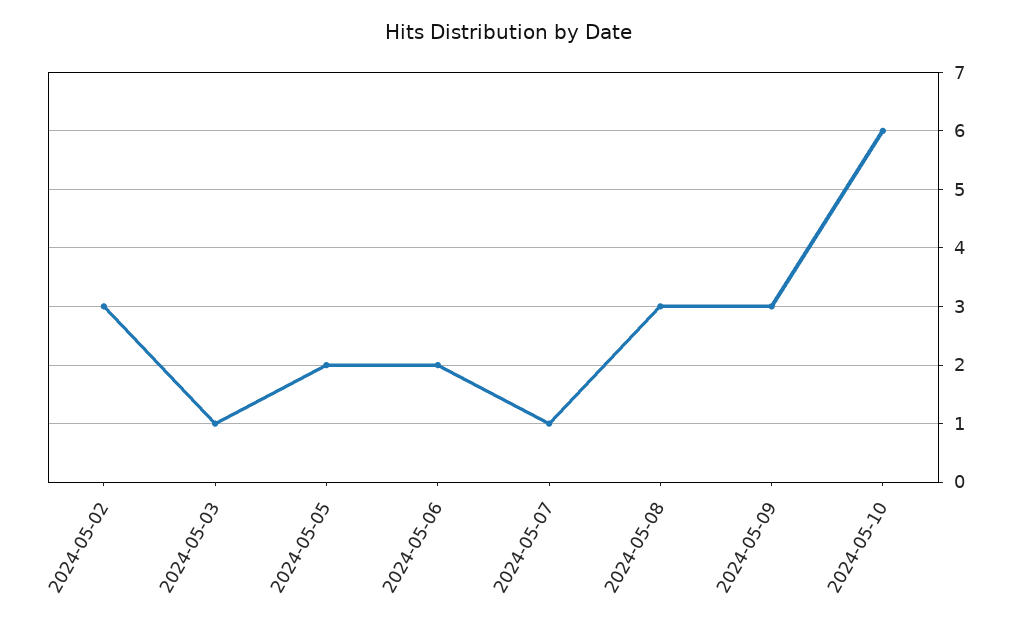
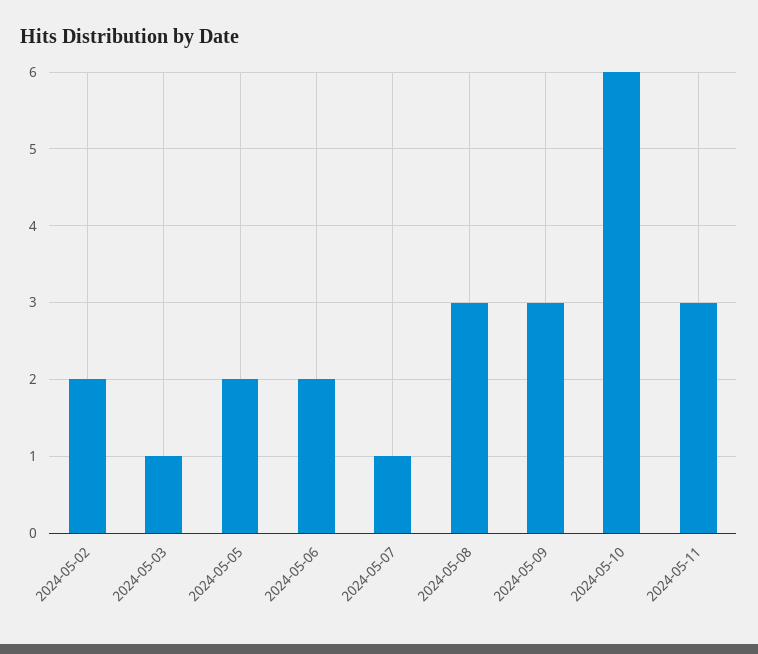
2024-05-02: 3 -> 2
2024-05-11: none -> 3

